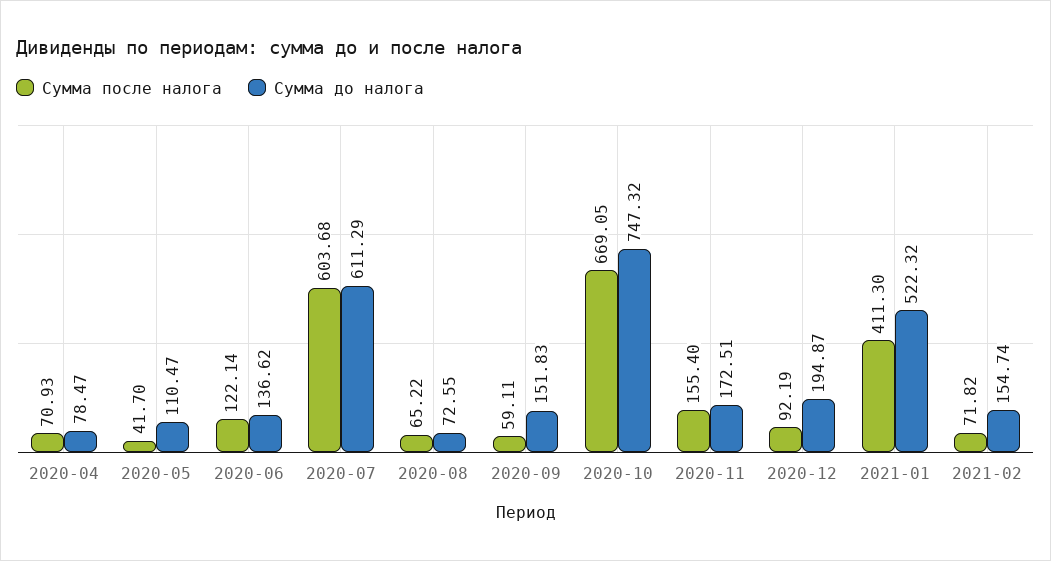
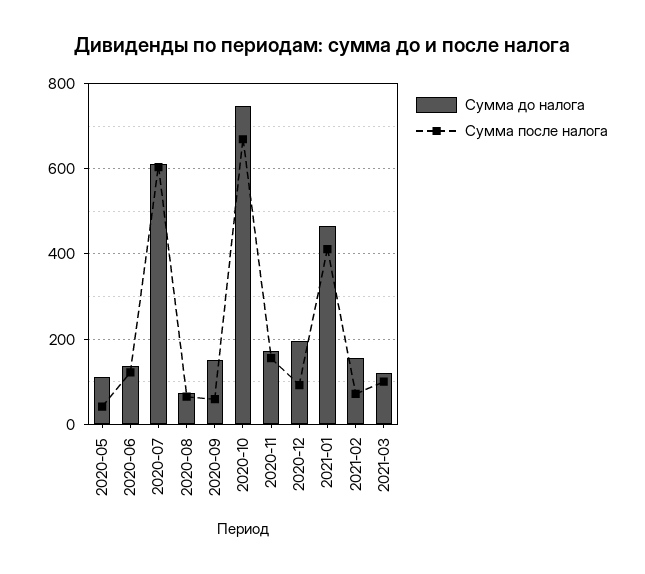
Сумма после налога, 2020-04: 70.93 -> none
Сумма до налога, 2020-04: 78.47 -> none
Сумма до налога, 2021-01: 522.32 -> 460
Сумма до налога, 2021-03: none -> 120
Сумма после налога, 2021-03: none -> 100

